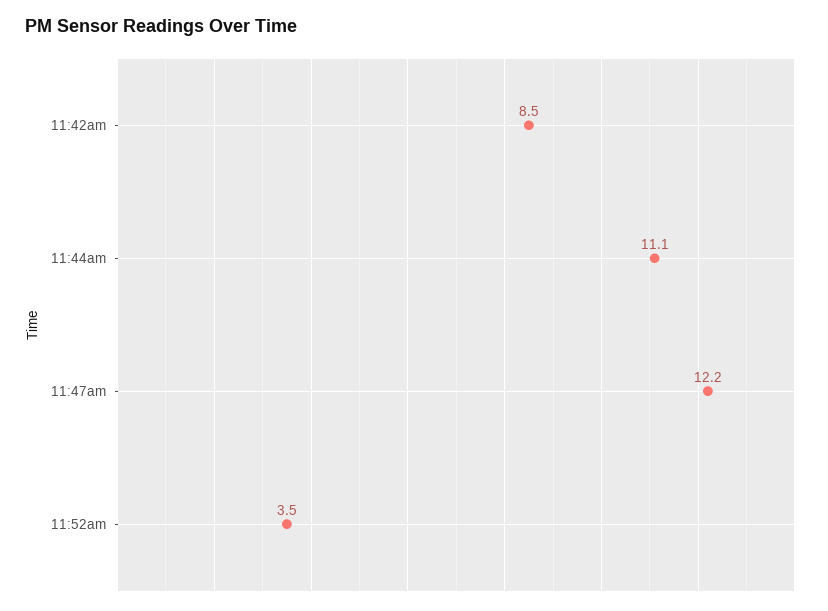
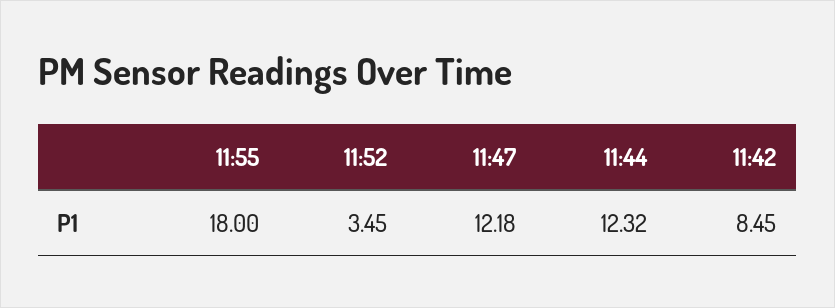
11:44am: 11.1 -> 12.32
11:55: none -> 18

